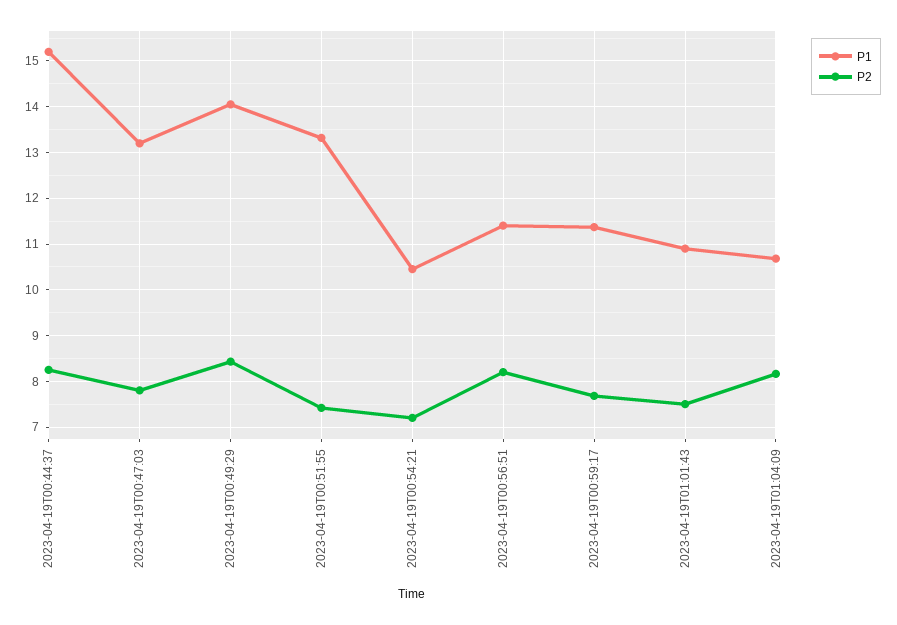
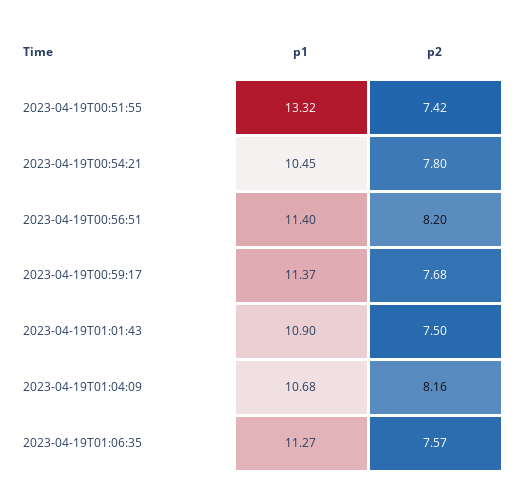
P1, 2023-04-19T00:44:37: 15.2 -> none
P2, 2023-04-19T00:44:37: 8.2 -> none
P1, 2023-04-19T00:47:03: 13.2 -> none
P2, 2023-04-19T00:47:03: 7.8 -> none
P1, 2023-04-19T00:49:29: 14 -> none
P2, 2023-04-19T00:49:29: 8.4 -> none
P2, 2023-04-19T00:54:21: 7.2 -> 7.8
P1, 2023-04-19T01:06:35: none -> 11.27
P2, 2023-04-19T01:06:35: none -> 7.57

